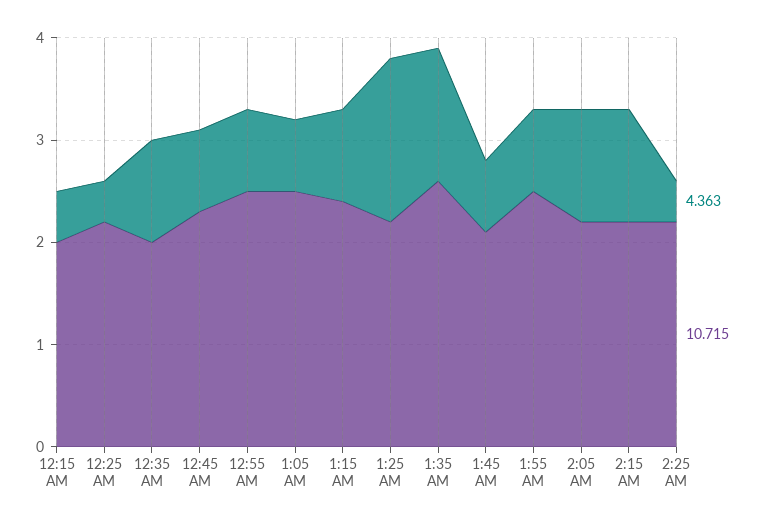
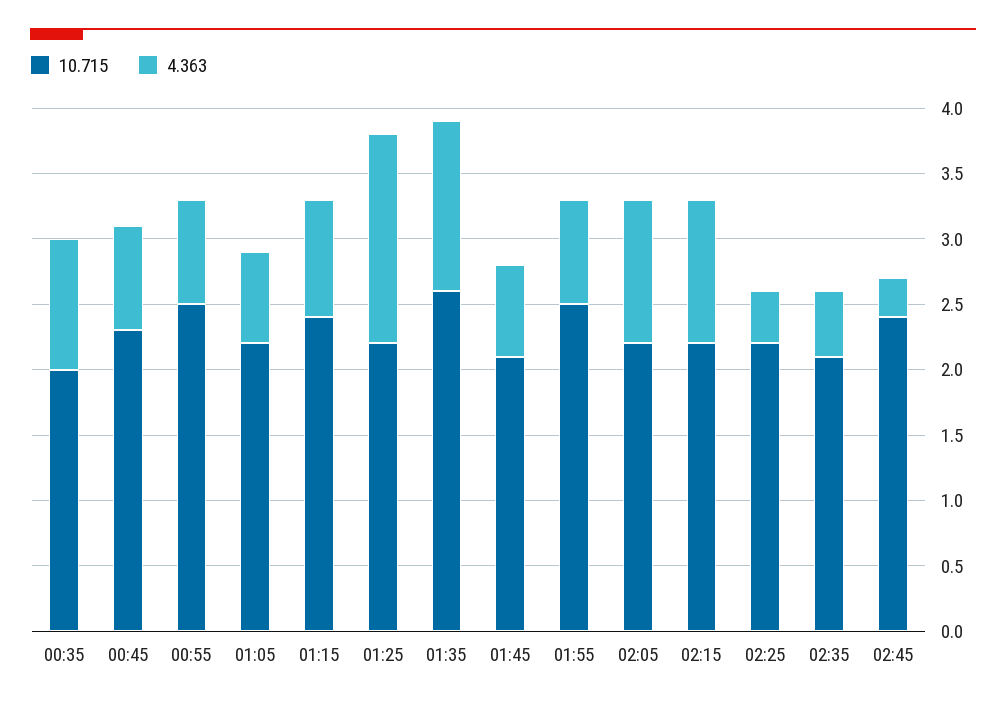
4.363, 12:15 AM: 0.5 -> none
10.715, 12:15 AM: 2 -> none
4.363, 12:25 AM: 0.4 -> none
10.715, 12:25 AM: 2.2 -> none
10.715, 1:05 AM: 2.5 -> 2.2
10.715, 02:35: none -> 2.1
4.363, 02:35: none -> 0.5
10.715, 02:45: none -> 2.4
4.363, 02:45: none -> 0.3

